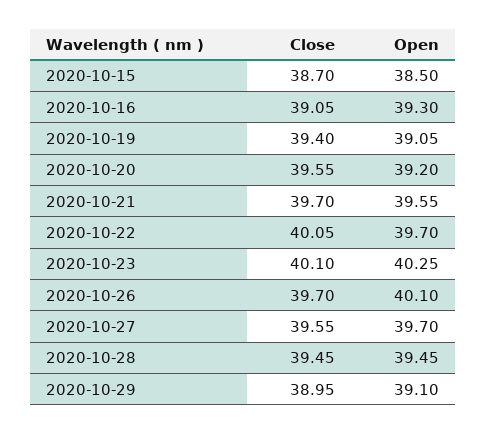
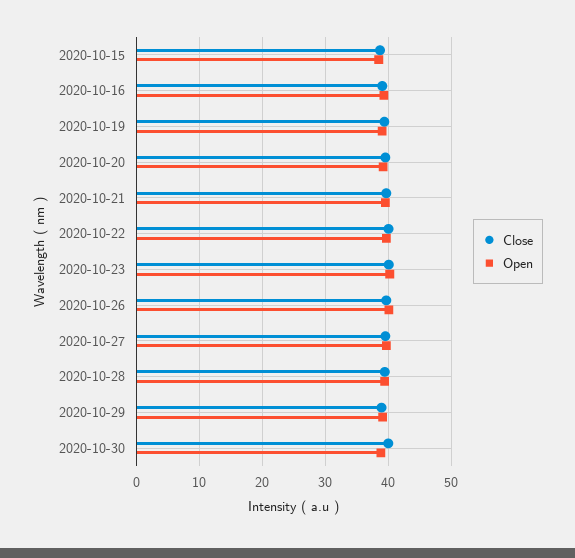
Close, 2020-10-30: none -> 40
Open, 2020-10-30: none -> 39

